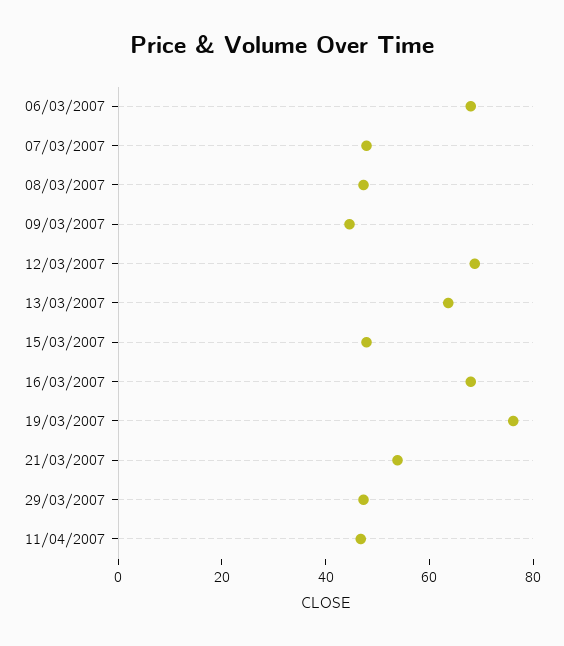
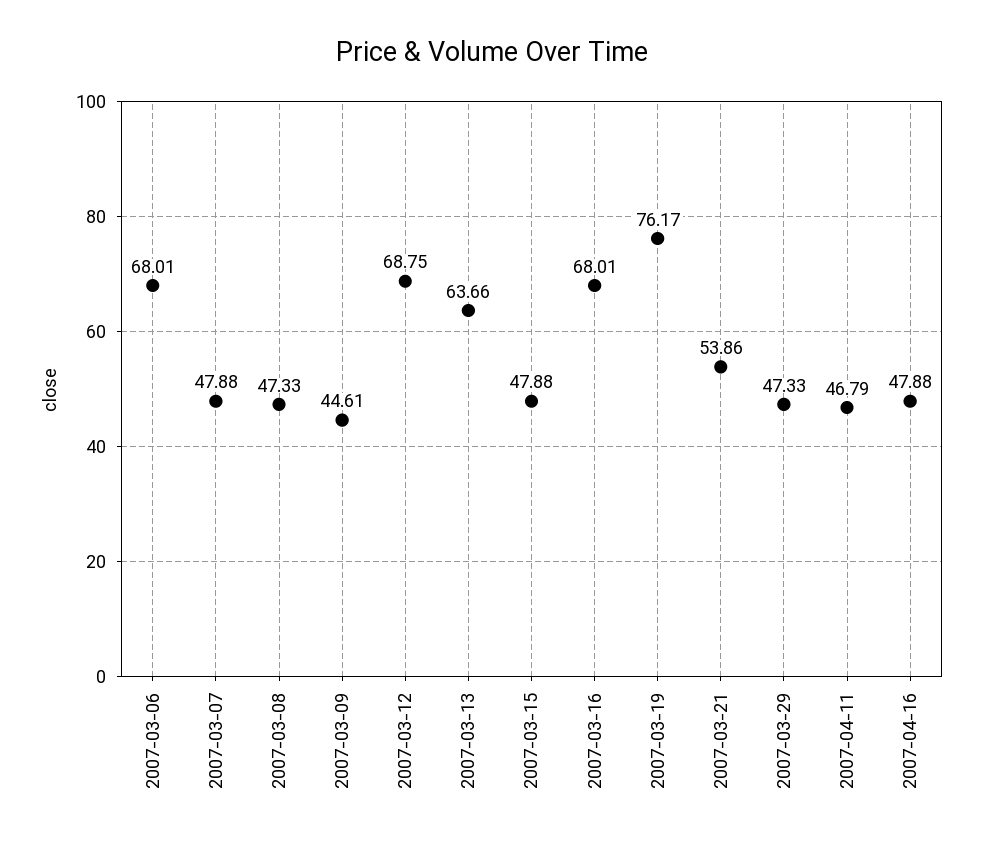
2007-04-16: none -> 47.88

